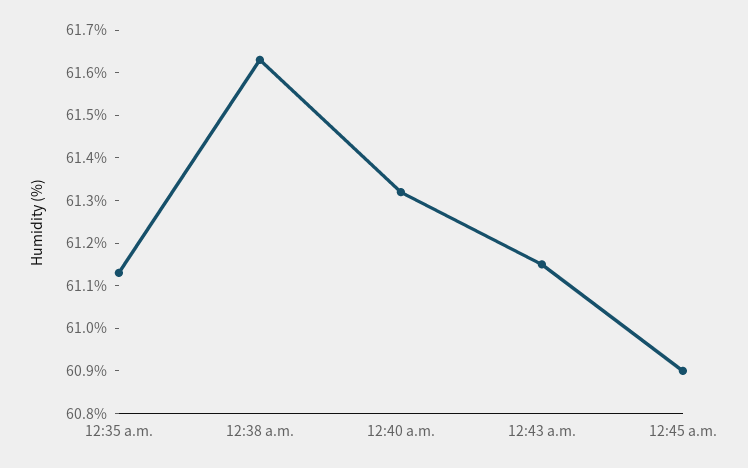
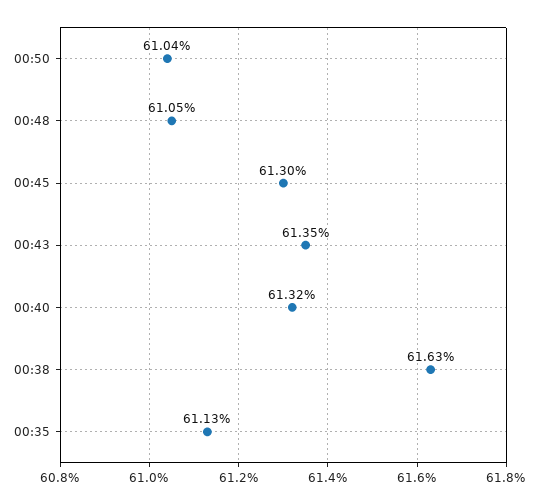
12:43 a.m.: 61.15 -> 61.35
12:45 a.m.: 60.9 -> 61.3
00:50: none -> 61.04
00:48: none -> 61.05

